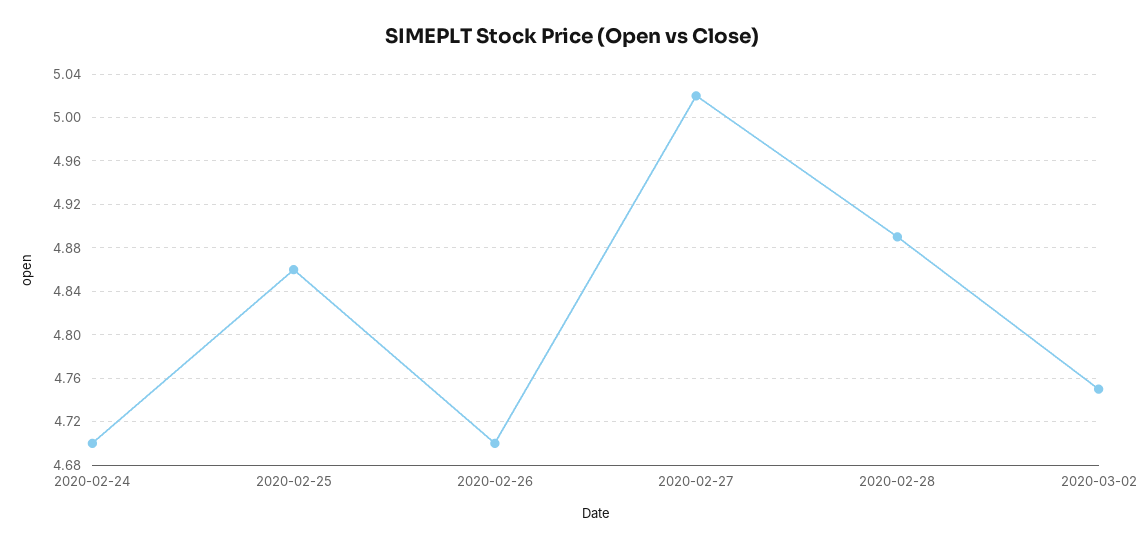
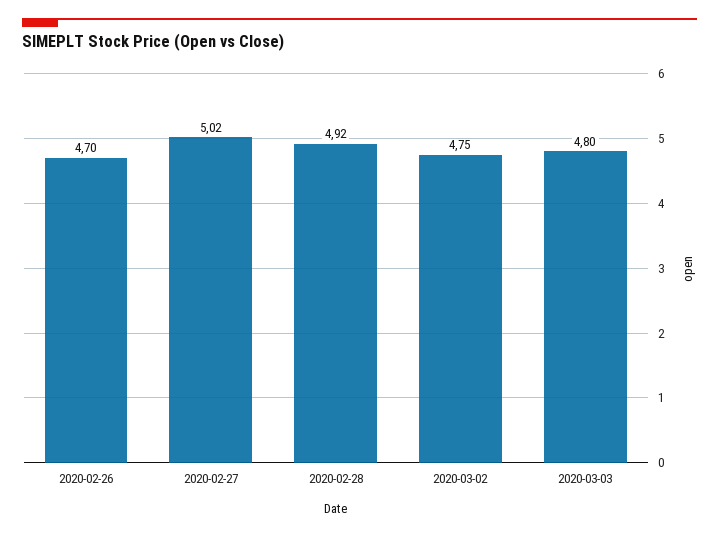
2020-02-24: 4.7 -> none
2020-02-25: 4.86 -> none
2020-02-28: 4.89 -> 4.92
2020-03-03: none -> 4.8

